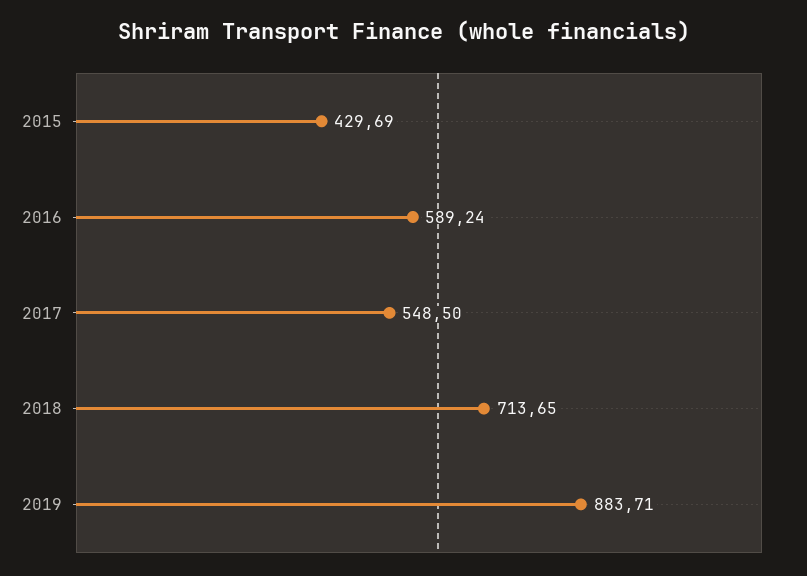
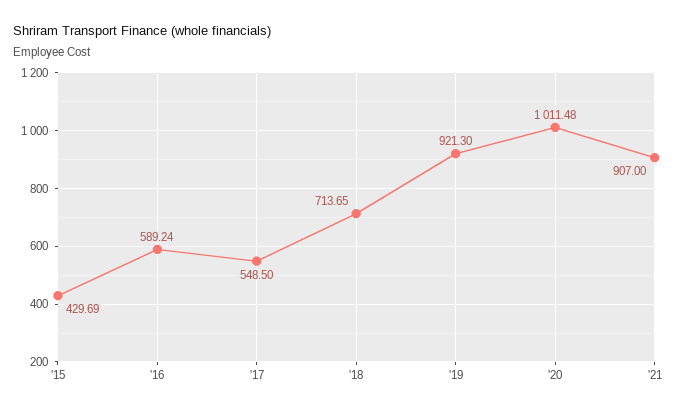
2019: 883.71 -> 921.3
'20: none -> 1011.48
'21: none -> 907

